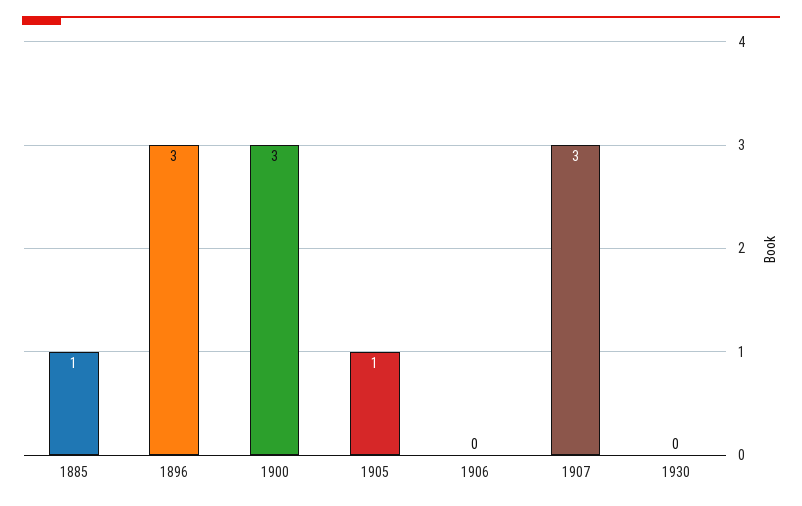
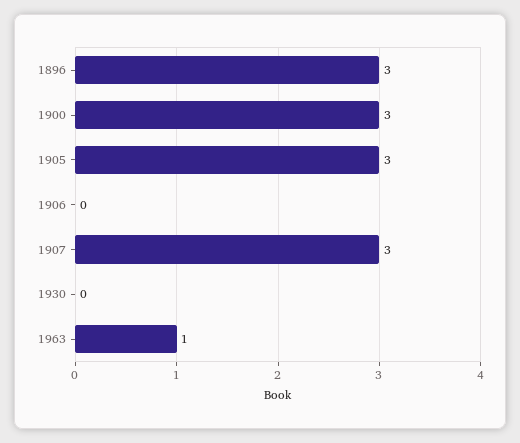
1885: 1 -> none
1905: 1 -> 3
1963: none -> 1

